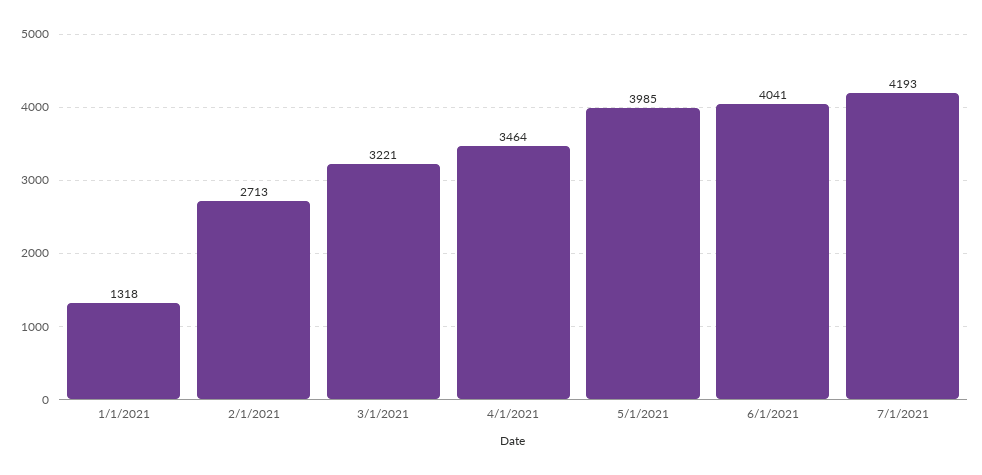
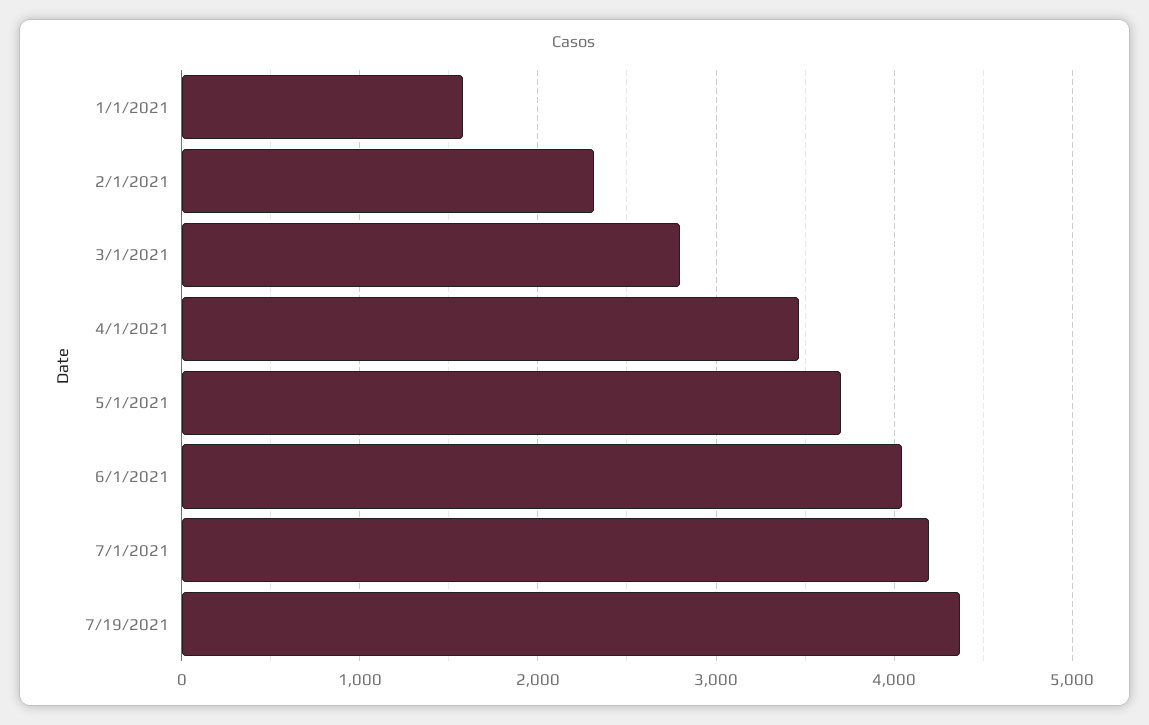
1/1/2021: 1318 -> 1600
2/1/2021: 2713 -> 2300
3/1/2021: 3221 -> 2800
5/1/2021: 3985 -> 3700
7/19/2021: none -> 4400

